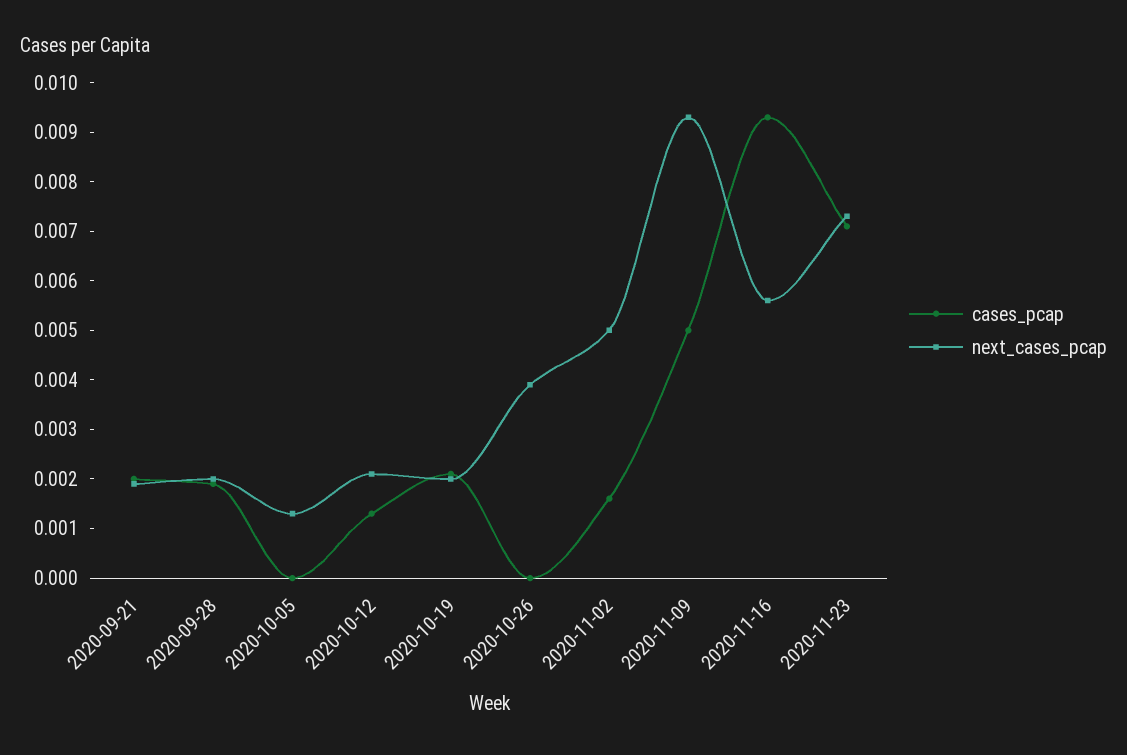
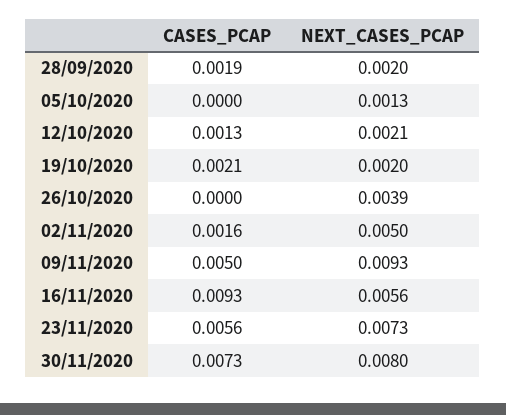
cases_pcap, 2020-09-21: 0.002 -> none
next_cases_pcap, 2020-09-21: 0.002 -> none
cases_pcap, 2020-11-23: 0.007 -> 0.0056
cases_pcap, 30/11/2020: none -> 0.0073
next_cases_pcap, 30/11/2020: none -> 0.008

